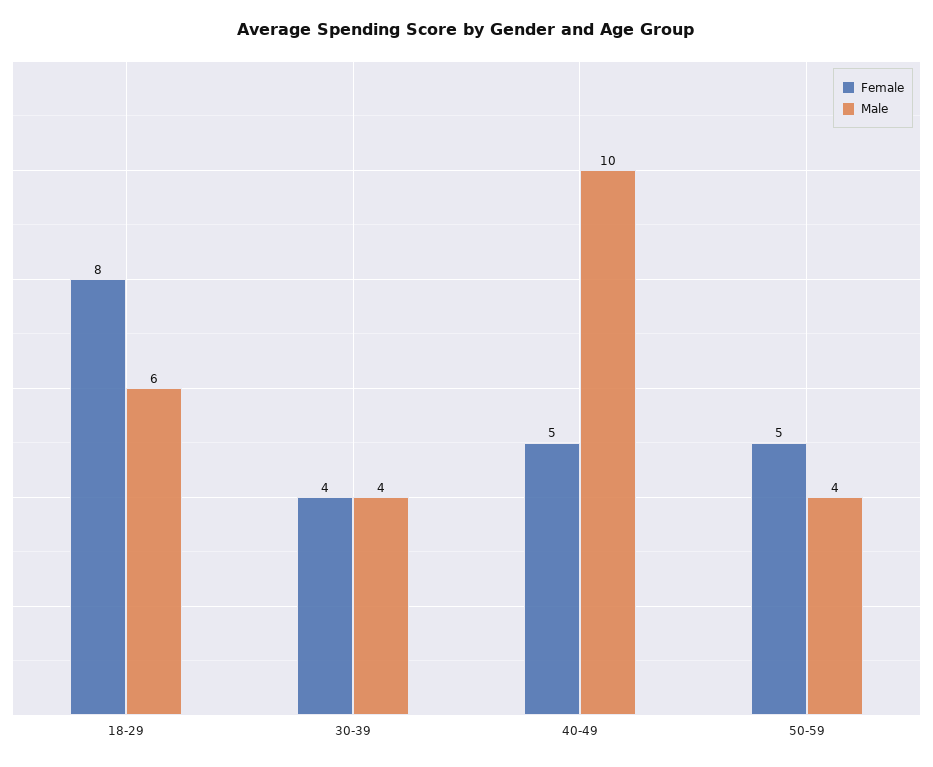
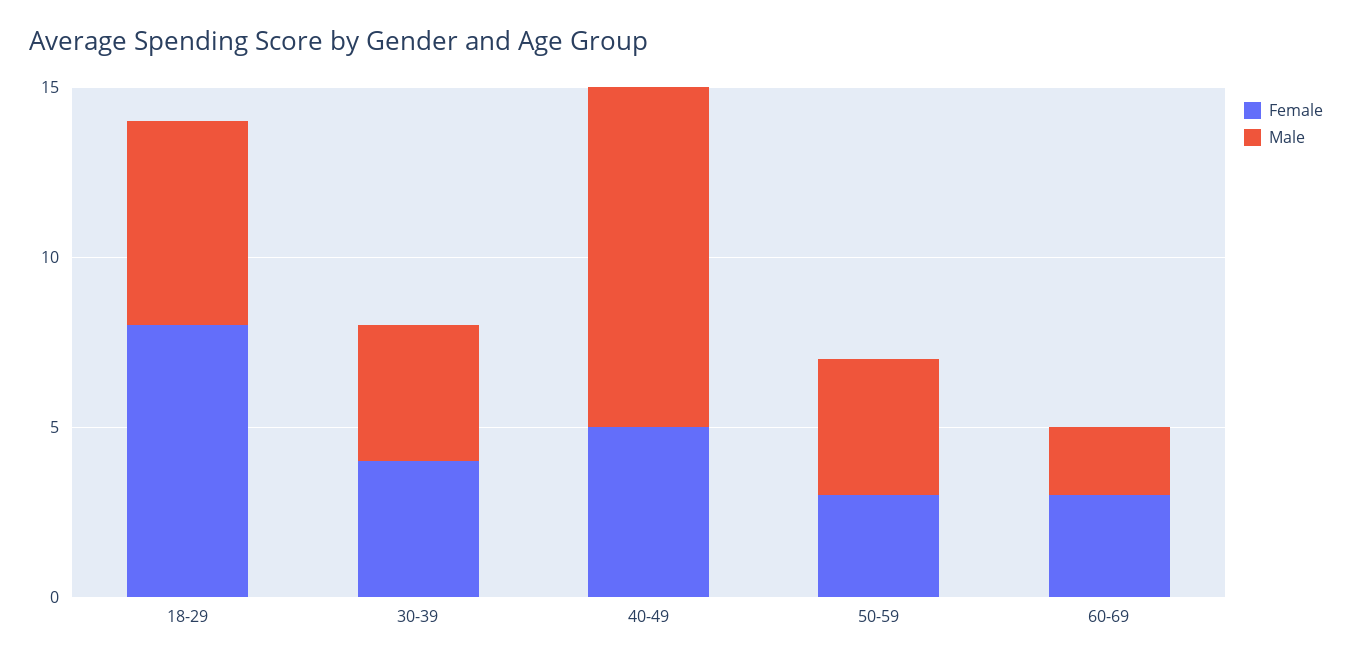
Female, 50-59: 5 -> 3
Female, 60-69: none -> 3
Male, 60-69: none -> 2

